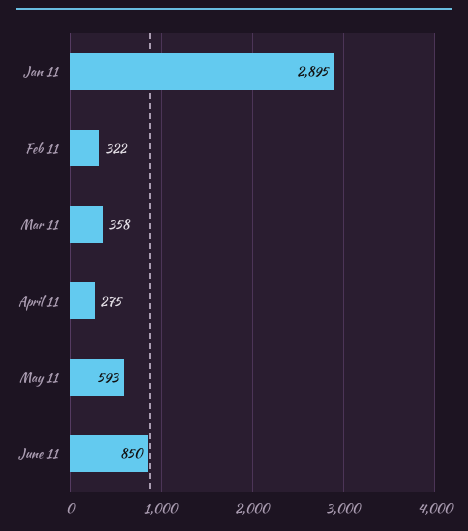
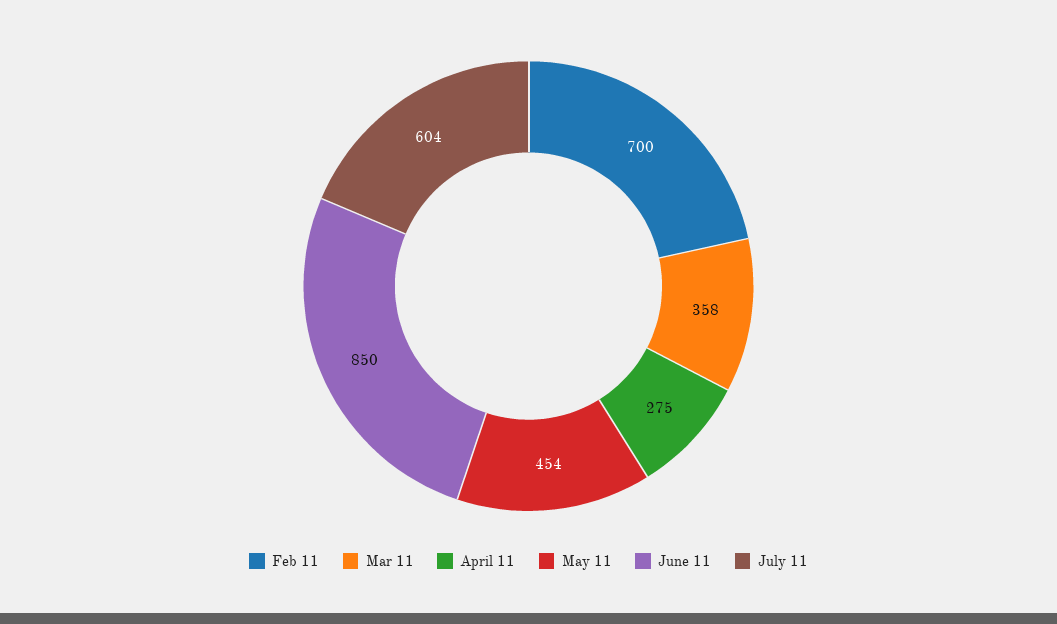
Jan 11: 2895 -> none
Feb 11: 322 -> 700
May 11: 593 -> 454
July 11: none -> 604

